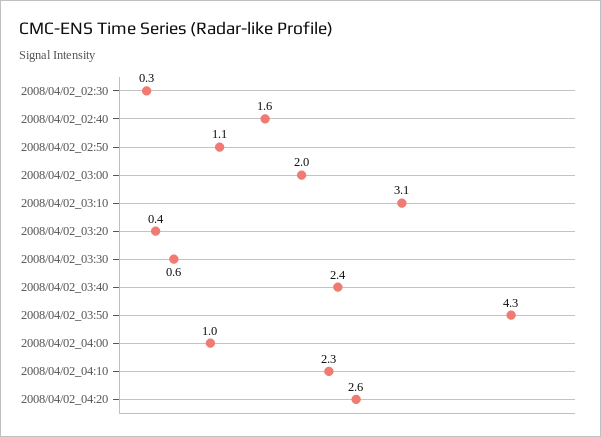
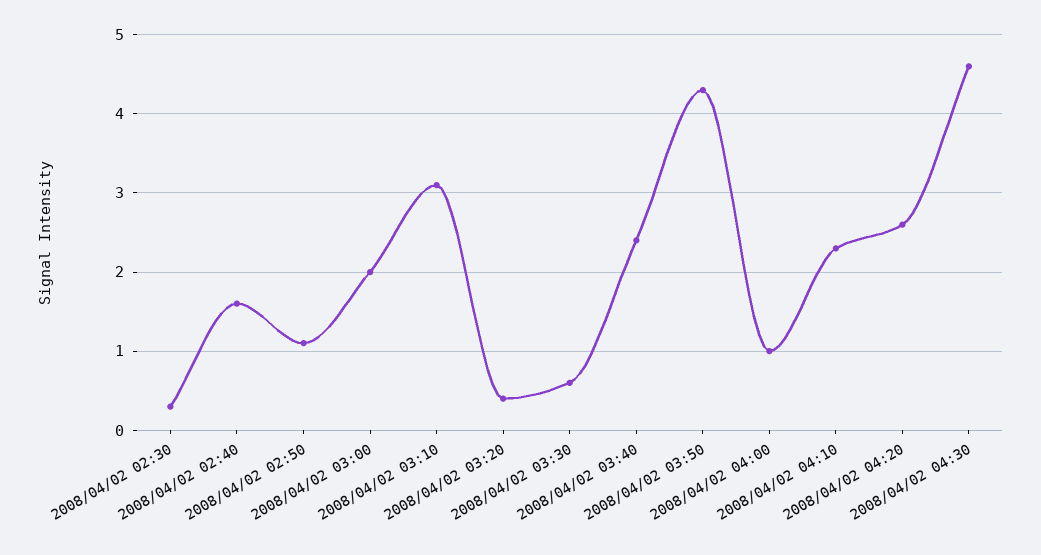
2008/04/02 04:30: none -> 4.6

